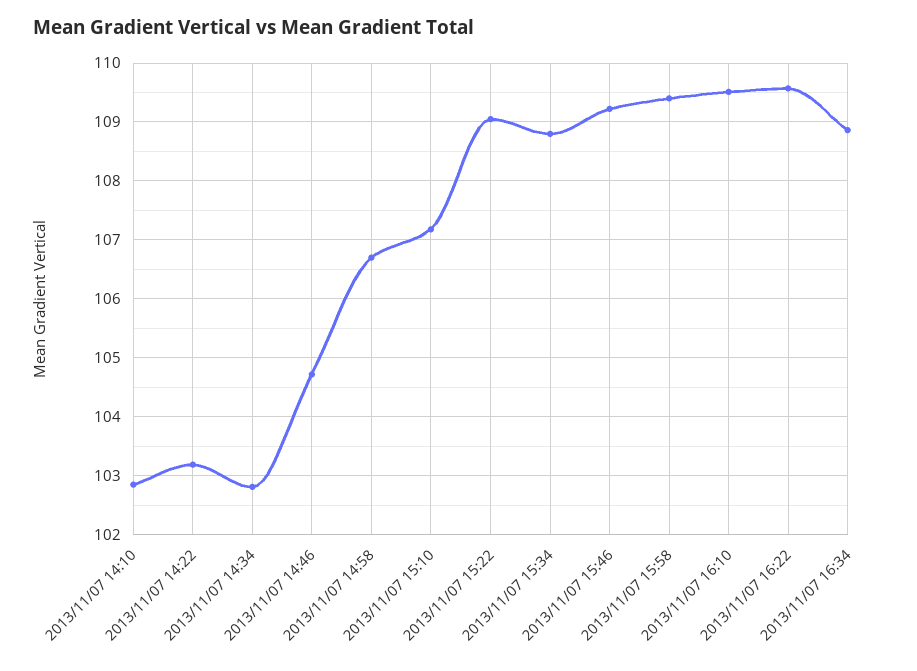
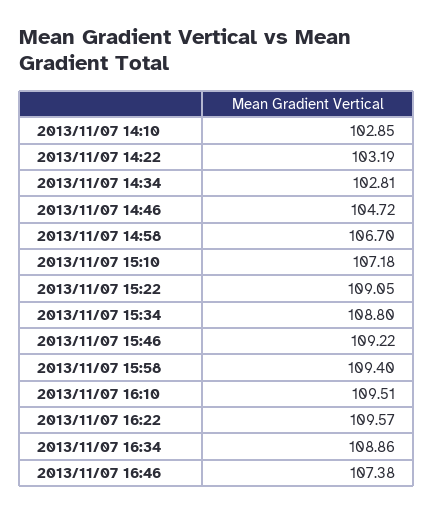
2013/11/07 16:46: none -> 107.38

